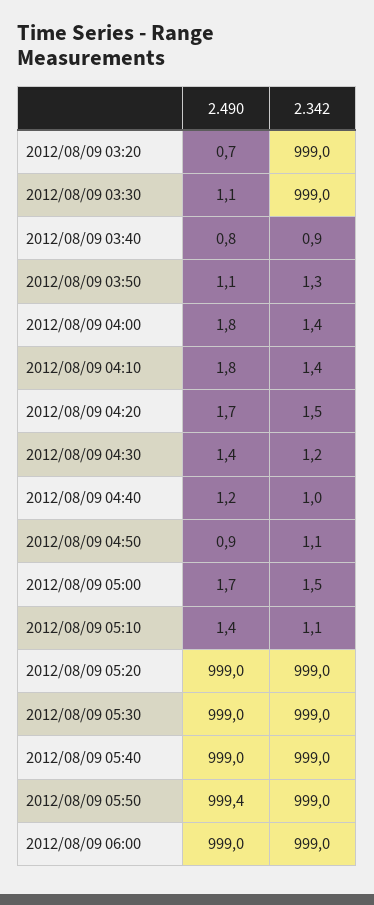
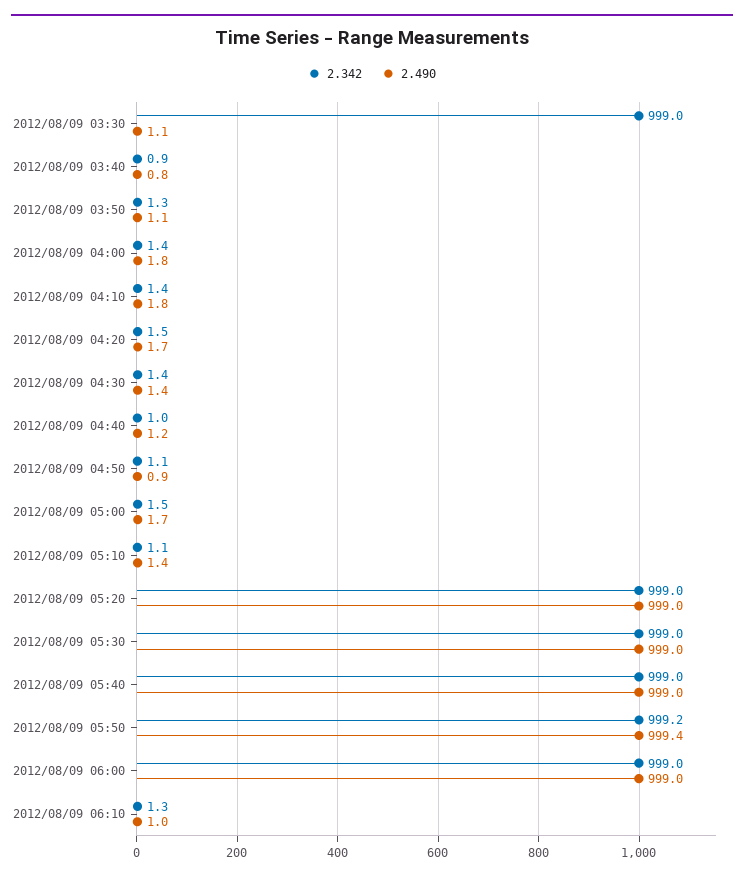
2.490, 2012/08/09 03:20: 0.7 -> none
2.342, 2012/08/09 03:20: 999 -> none
2.342, 2012/08/09 04:30: 1.2 -> 1.4
2.342, 2012/08/09 05:50: 999 -> 999.2
2.342, 2012/08/09 06:10: none -> 1.3
2.490, 2012/08/09 06:10: none -> 1

